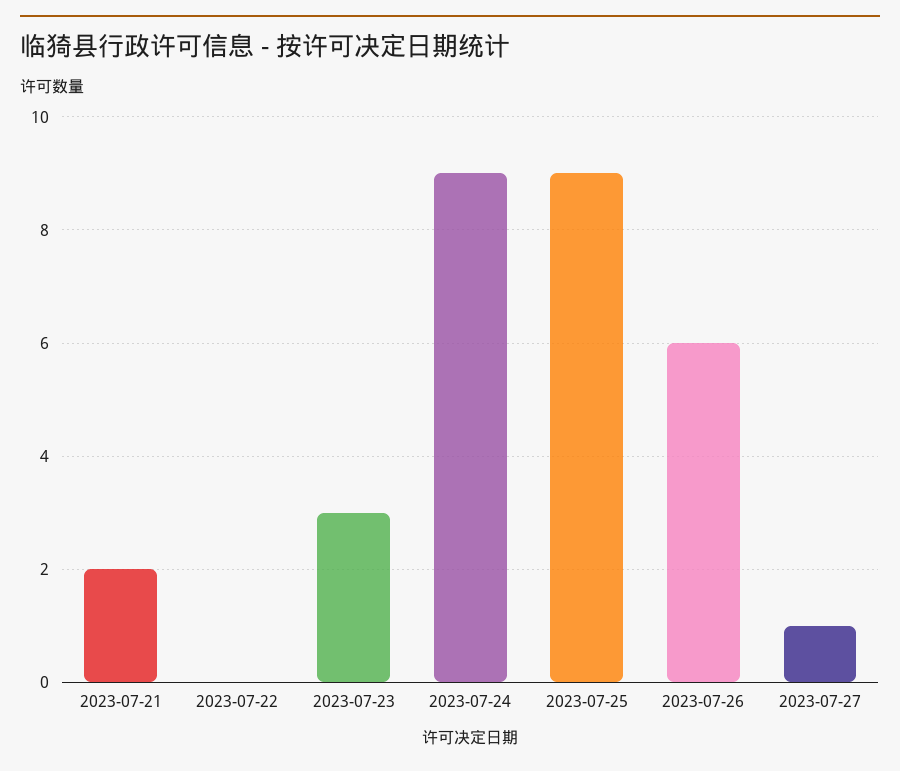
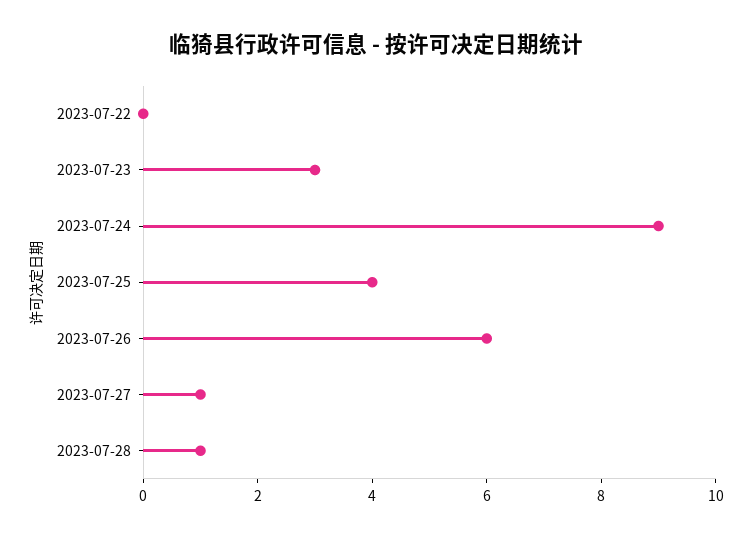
2023-07-21: 2 -> none
2023-07-25: 9 -> 4
2023-07-28: none -> 1

